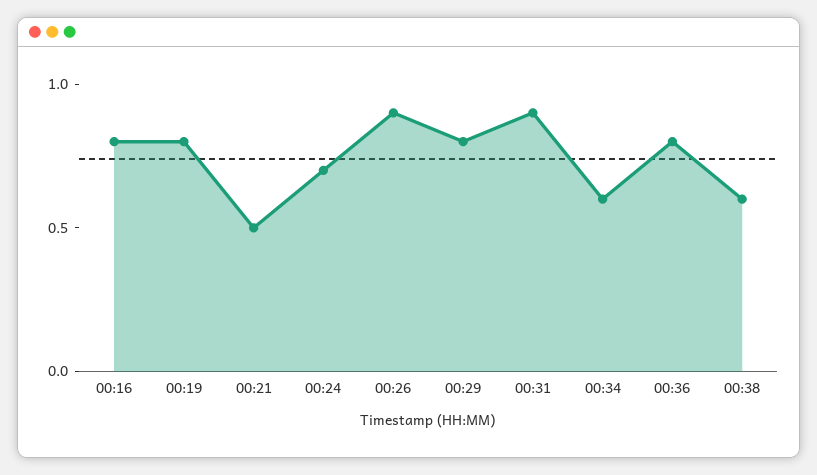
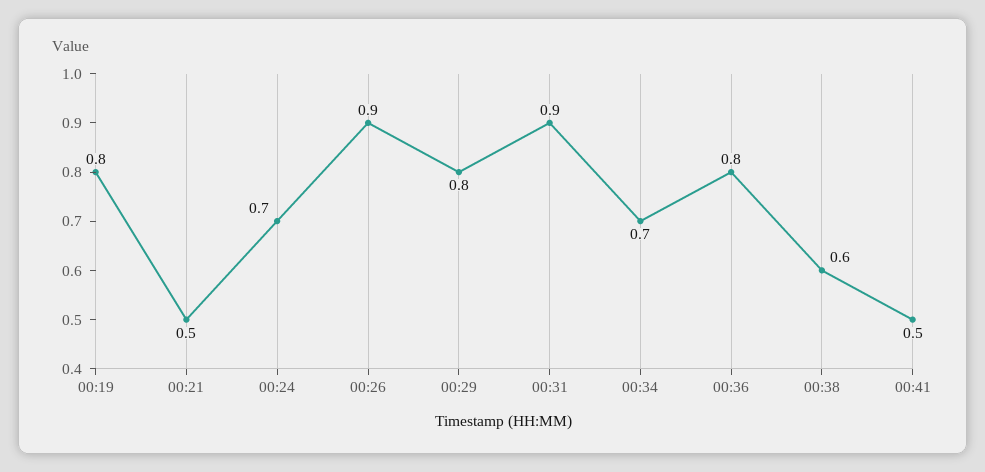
00:16: 0.8 -> none
00:34: 0.6 -> 0.7
00:41: none -> 0.5

